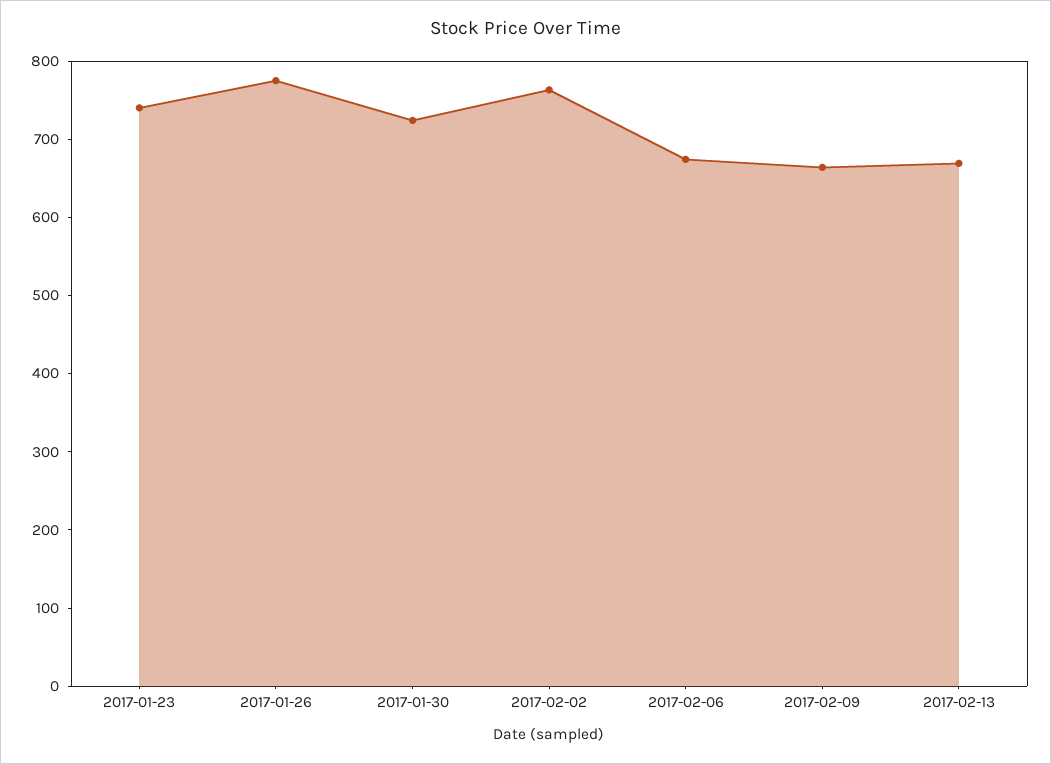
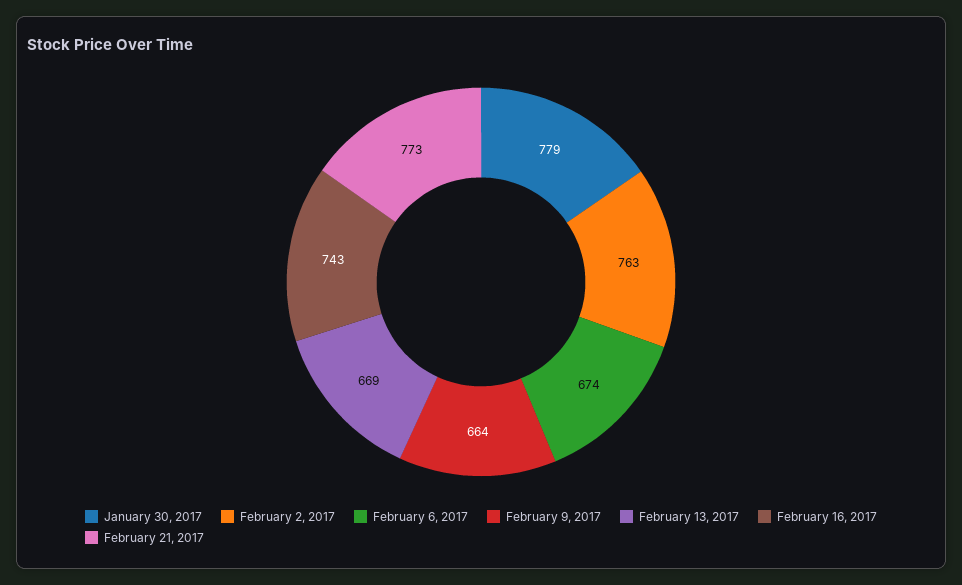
2017-01-23: 740 -> none
2017-01-26: 780 -> none
2017-01-30: 720 -> 779
February 16, 2017: none -> 743
February 21, 2017: none -> 773

